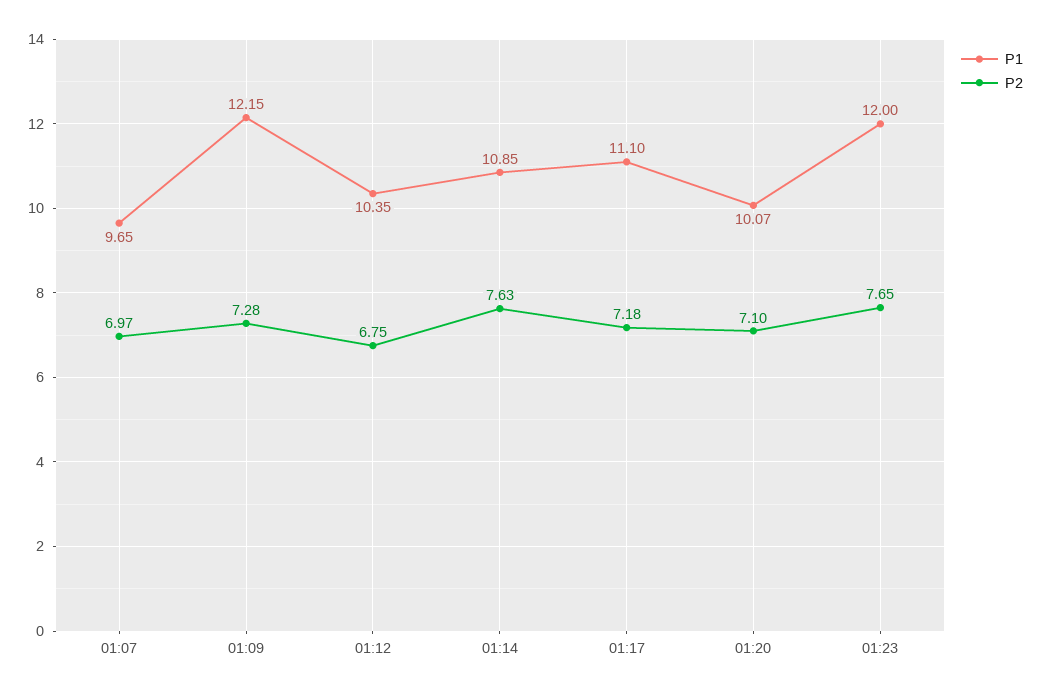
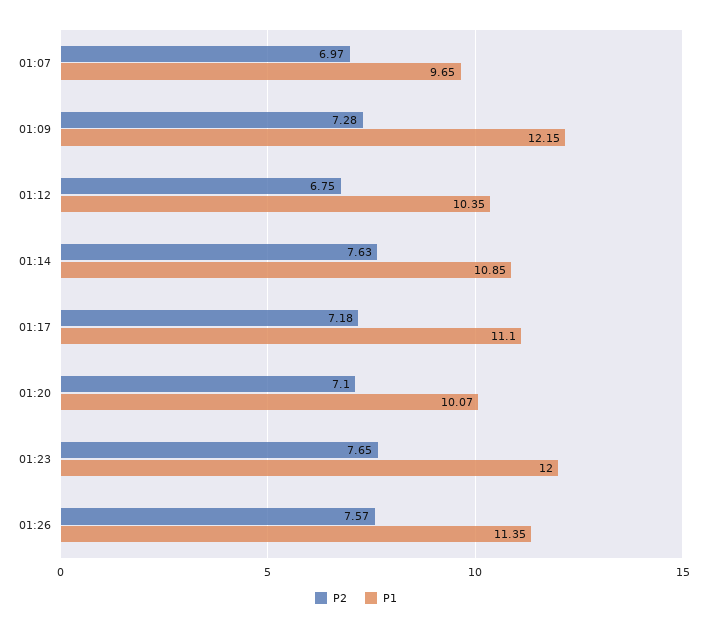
P2, 01:26: none -> 7.57
P1, 01:26: none -> 11.35

